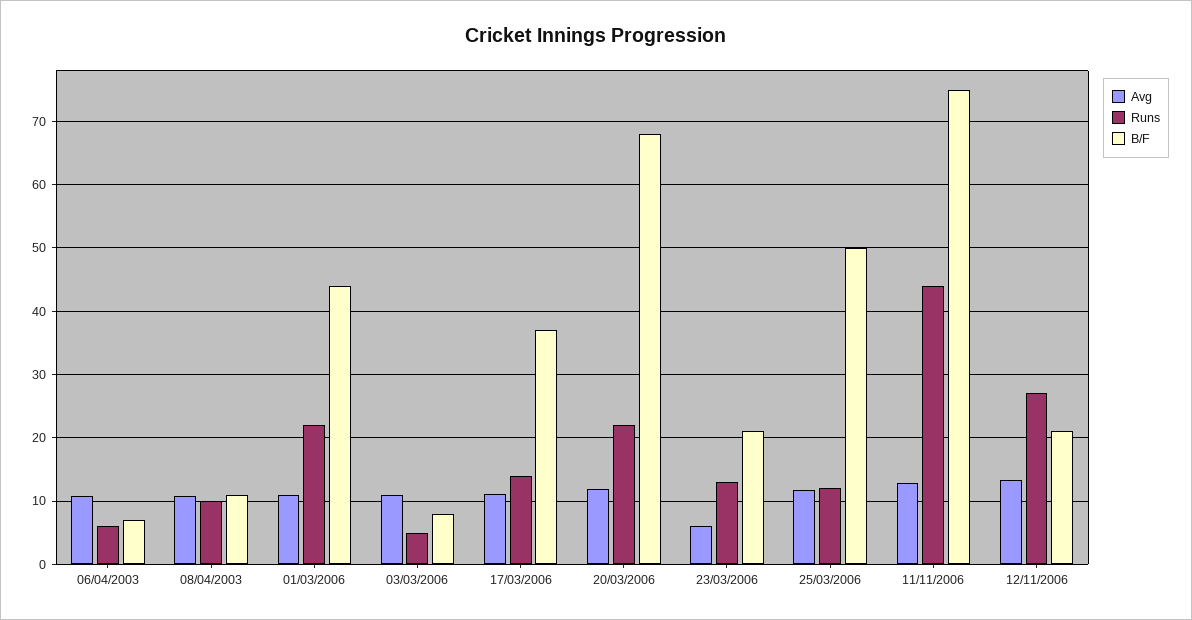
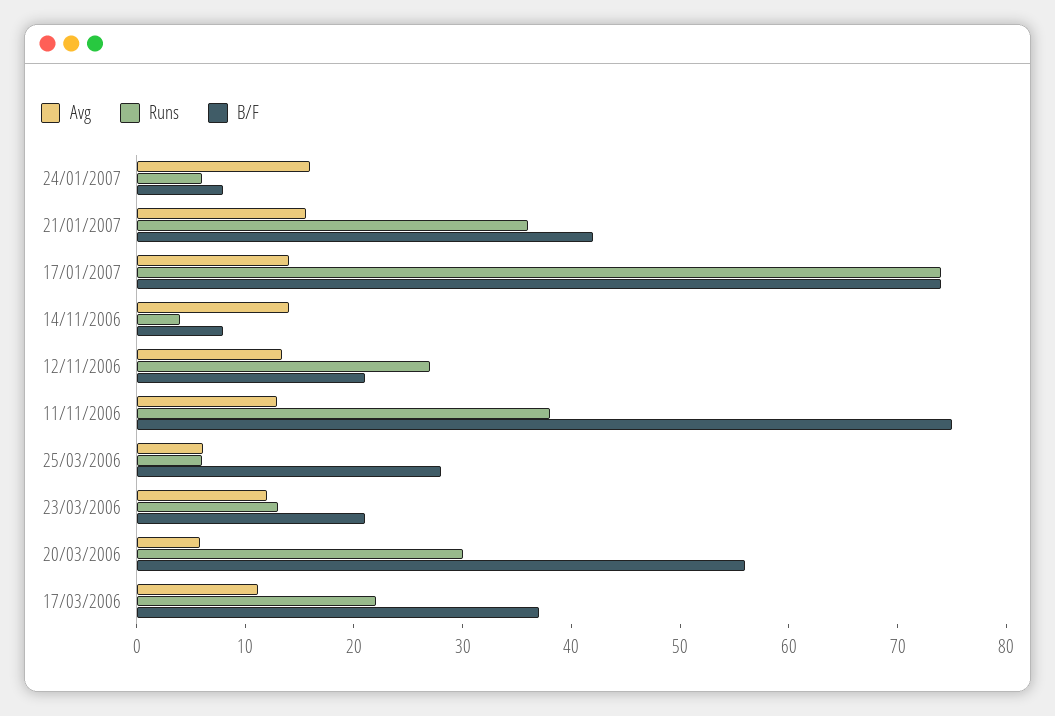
Avg, 06/04/2003: 11 -> none
Runs, 06/04/2003: 6 -> none
B/F, 06/04/2003: 7 -> none
Avg, 08/04/2003: 11 -> none
Runs, 08/04/2003: 10 -> none
B/F, 08/04/2003: 11 -> none
Avg, 01/03/2006: 11 -> none
Runs, 01/03/2006: 22 -> none
B/F, 01/03/2006: 44 -> none
Avg, 03/03/2006: 11 -> none
Runs, 03/03/2006: 5 -> none
B/F, 03/03/2006: 8 -> none
Runs, 17/03/2006: 14 -> 22
Avg, 20/03/2006: 12 -> 6
Runs, 20/03/2006: 22 -> 30
B/F, 20/03/2006: 68 -> 56
Avg, 23/03/2006: 6 -> 12
Avg, 25/03/2006: 12 -> 6
Runs, 25/03/2006: 12 -> 6
B/F, 25/03/2006: 50 -> 28
Runs, 11/11/2006: 44 -> 38
Avg, 24/01/2007: none -> 16
Runs, 24/01/2007: none -> 6
B/F, 24/01/2007: none -> 8
Avg, 21/01/2007: none -> 16
Runs, 21/01/2007: none -> 36
B/F, 21/01/2007: none -> 42
Avg, 17/01/2007: none -> 14
Runs, 17/01/2007: none -> 74
B/F, 17/01/2007: none -> 74
Avg, 14/11/2006: none -> 14
Runs, 14/11/2006: none -> 4
B/F, 14/11/2006: none -> 8

